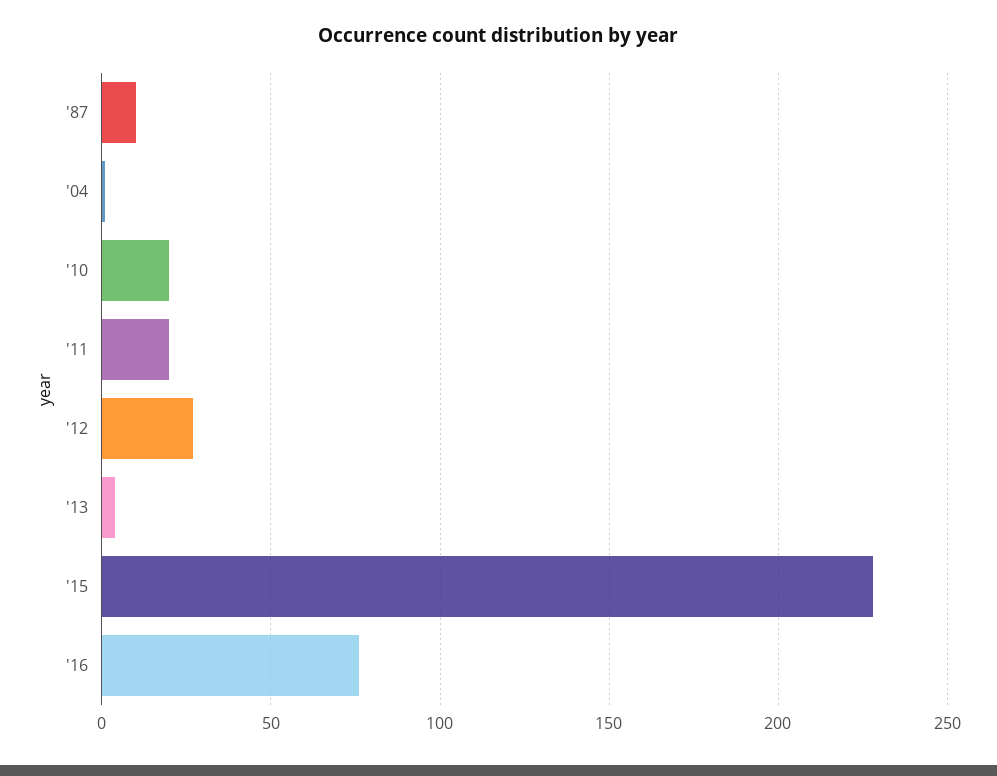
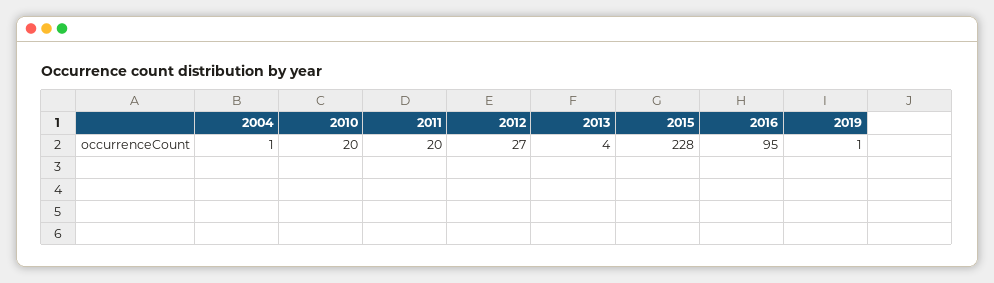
'87: 10 -> none
'16: 75 -> 95
2019: none -> 1

